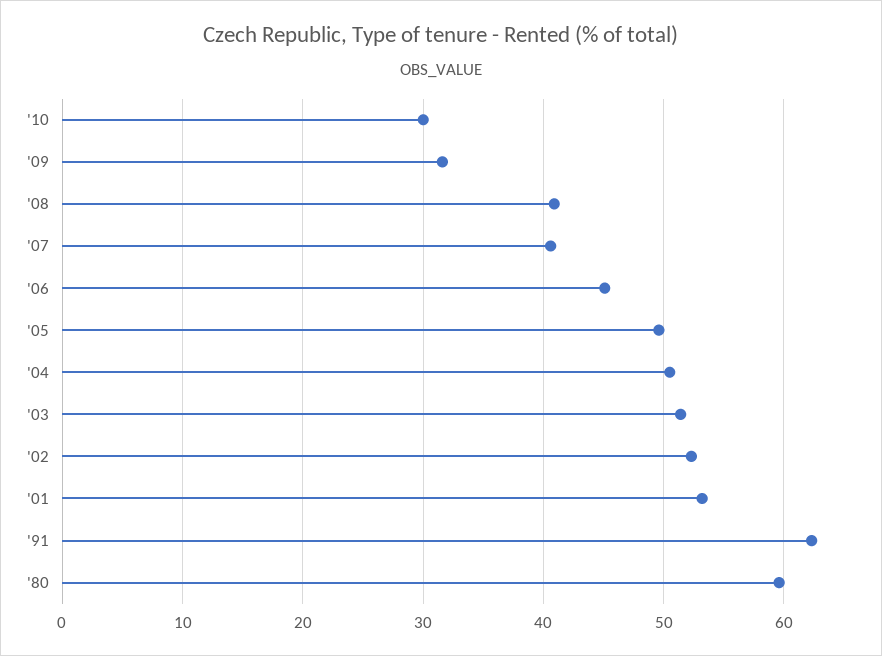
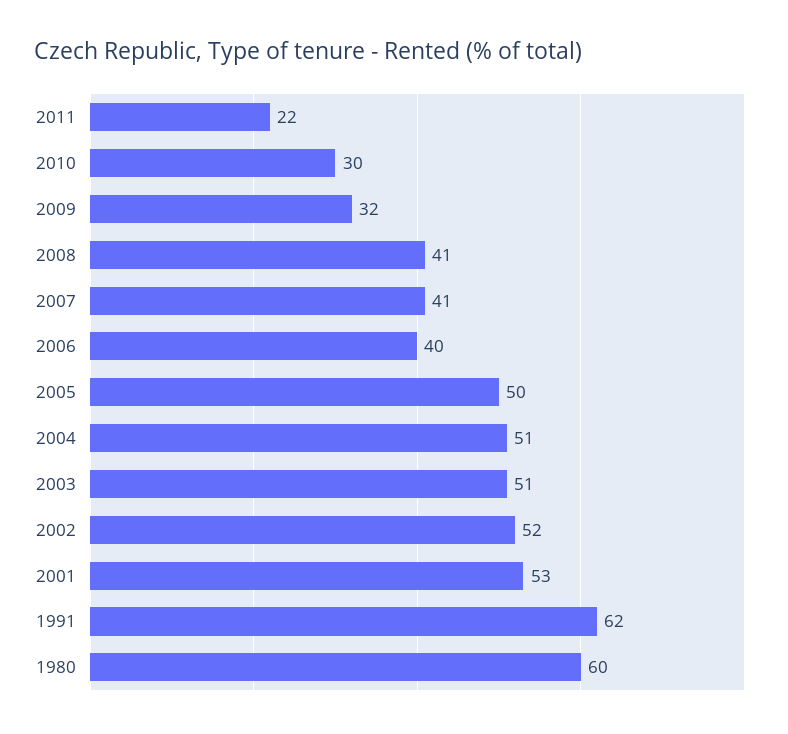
'06: 45 -> 40
2011: none -> 22

